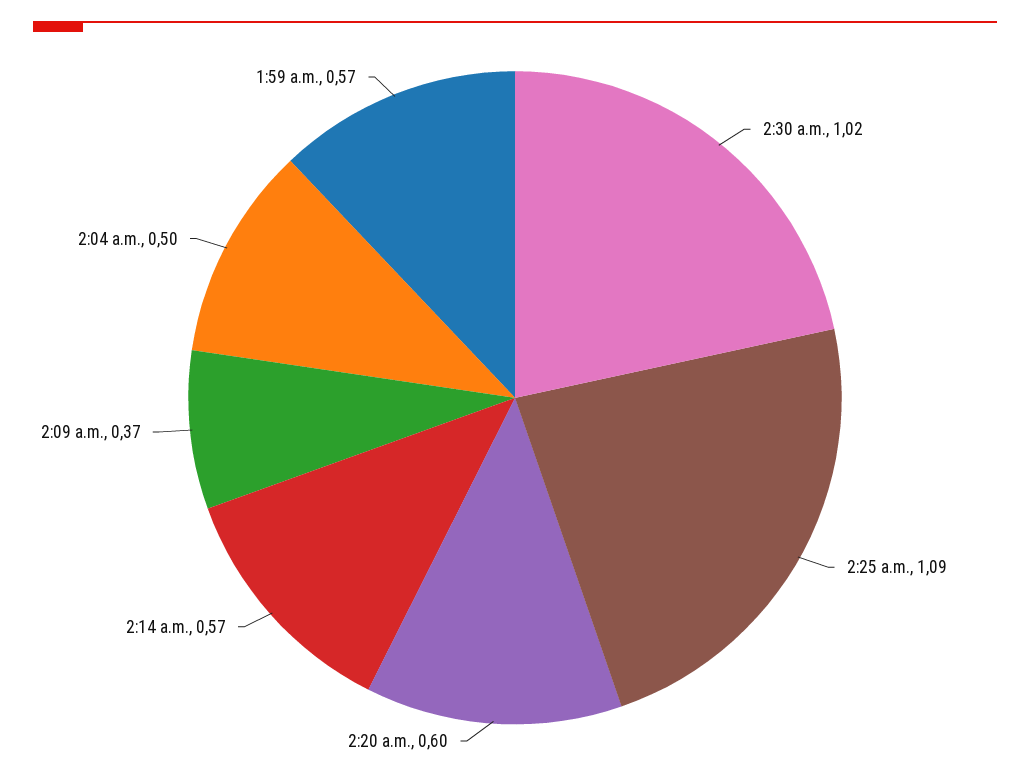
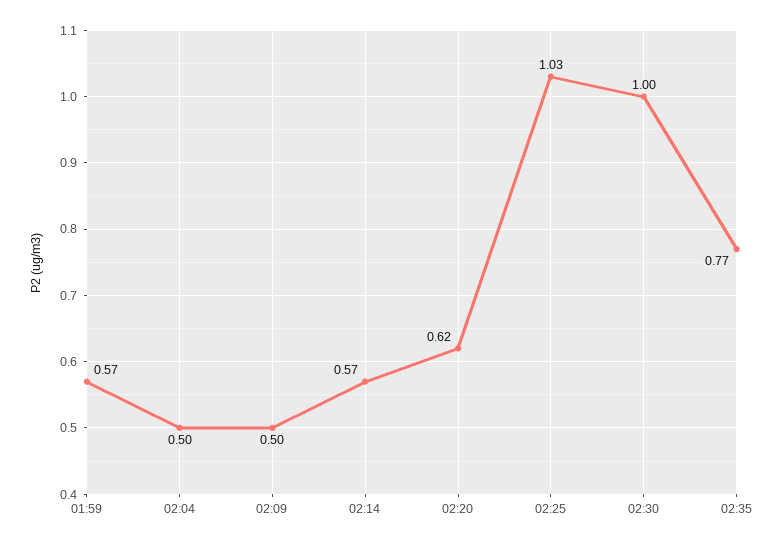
2:30 a.m.: 1.02 -> 1
2:25 a.m.: 1.09 -> 1.03
2:20 a.m.: 0.6 -> 0.62
2:09 a.m.: 0.37 -> 0.5
02:35: none -> 0.77

